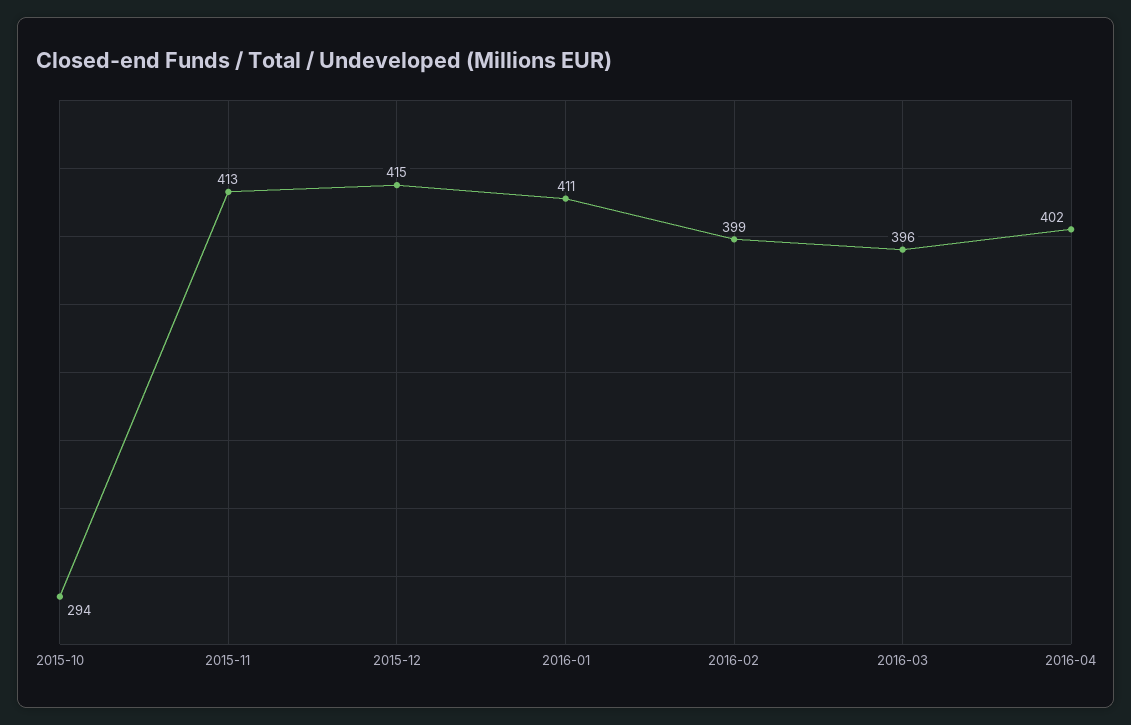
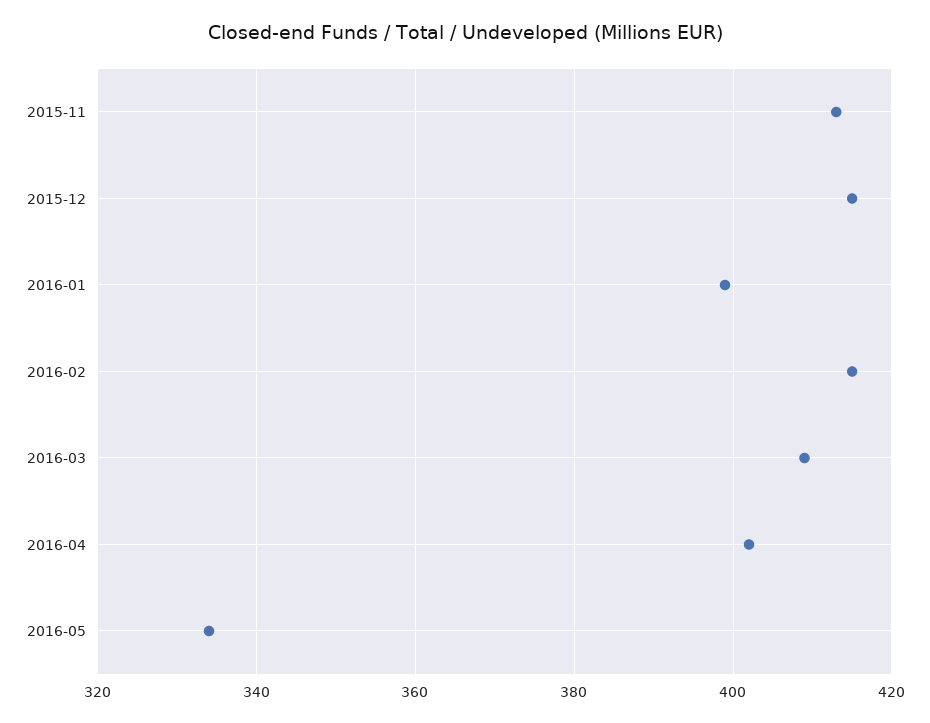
2015-10: 294 -> none
2016-01: 411 -> 400
2016-02: 399 -> 415
2016-03: 396 -> 410
2016-05: none -> 335

